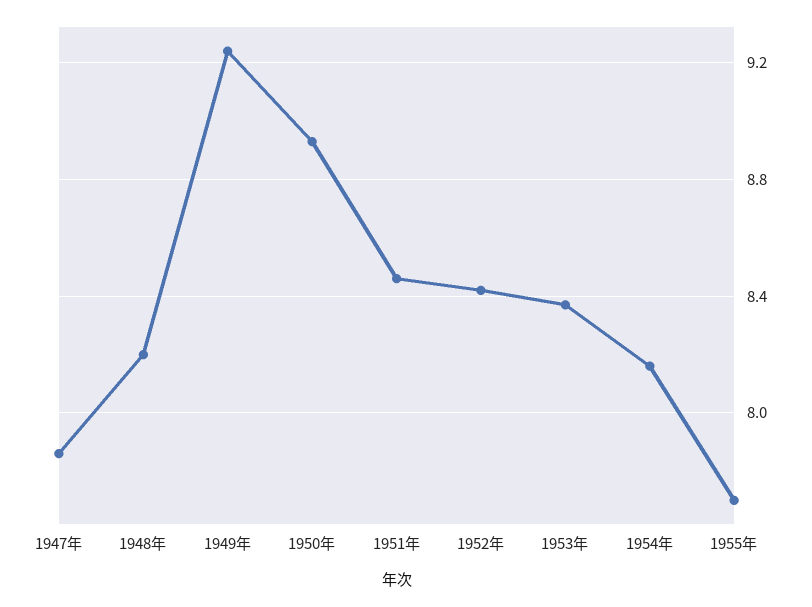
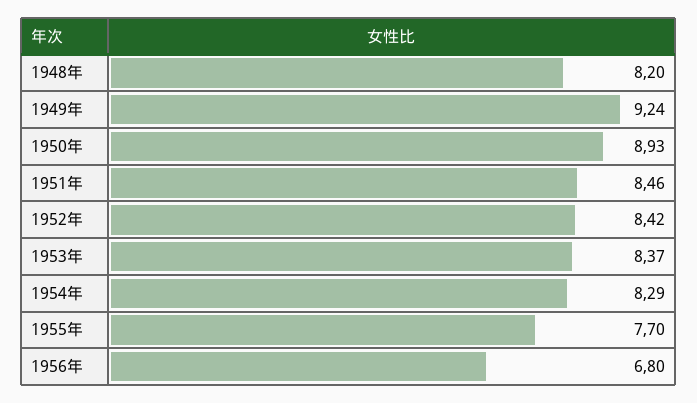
1947年: 7.85 -> none
1954年: 8.15 -> 8.29
1956年: none -> 6.8

